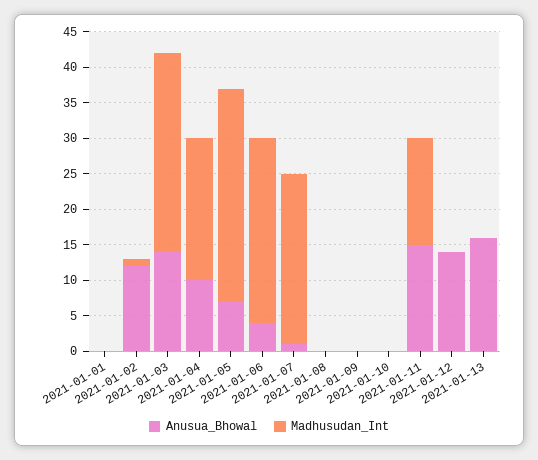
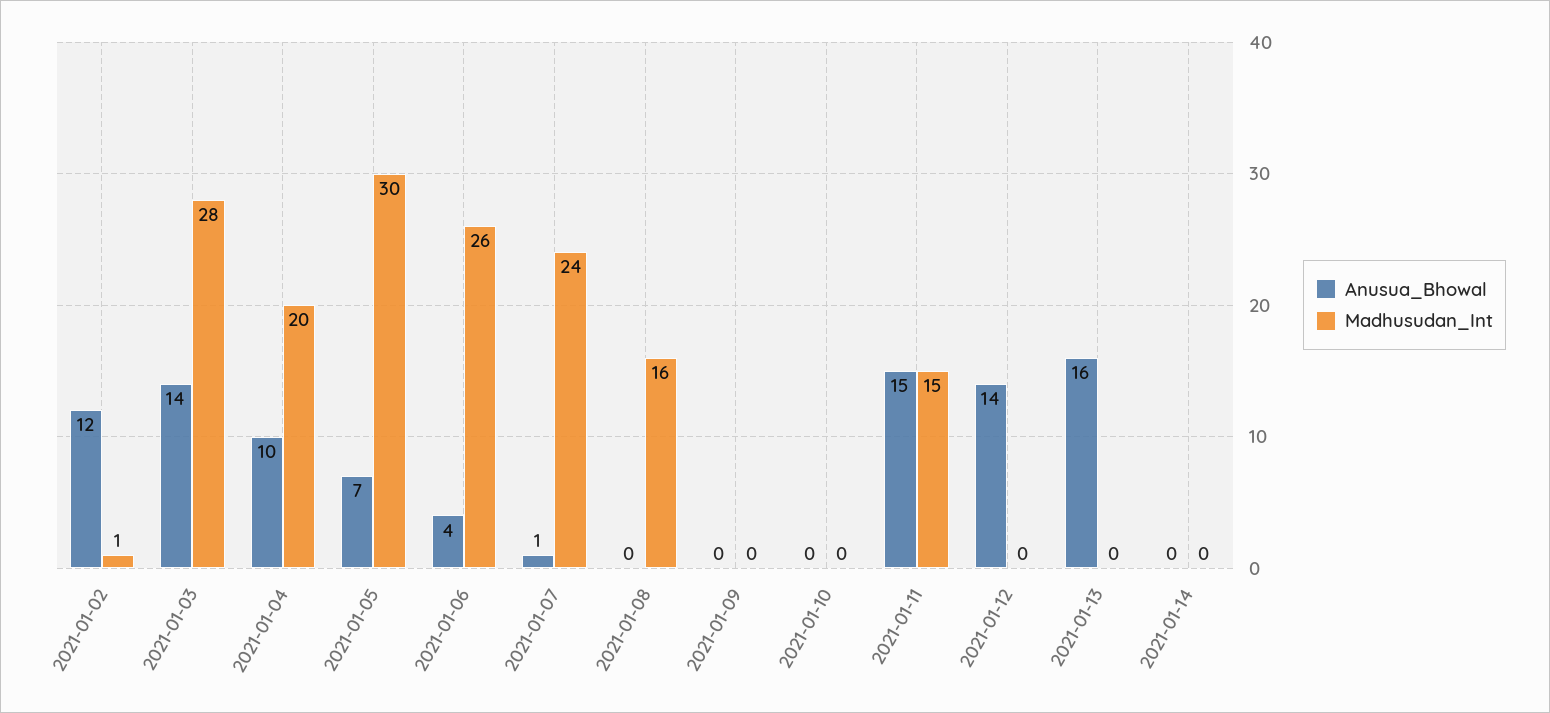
Anusua_Bhowal, 2021-01-01: 0 -> none
Madhusudan_Int, 2021-01-01: 0 -> none
Madhusudan_Int, 2021-01-08: 0 -> 16
Anusua_Bhowal, 2021-01-14: none -> 0
Madhusudan_Int, 2021-01-14: none -> 0

